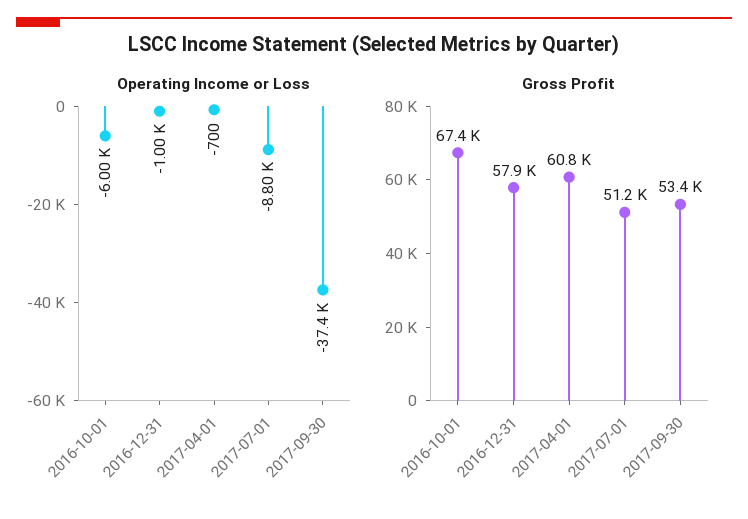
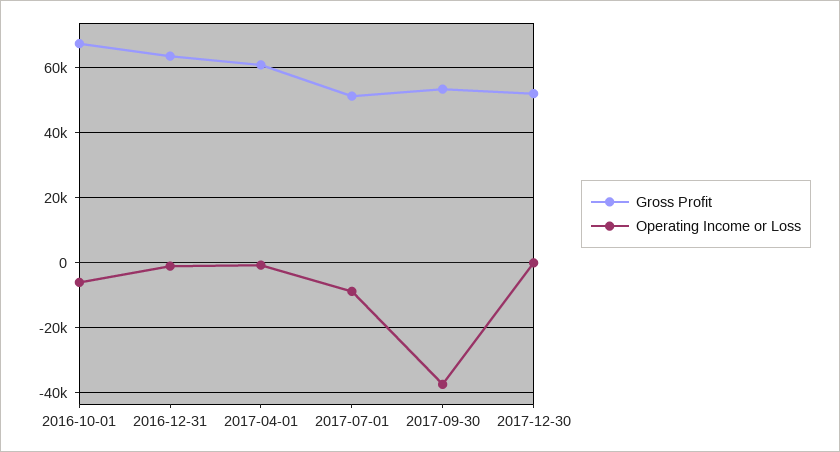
Gross Profit, 2016-12-31: 57900 -> 64000
Gross Profit, 2017-12-30: none -> 52000
Operating Income or Loss, 2017-12-30: none -> 0

